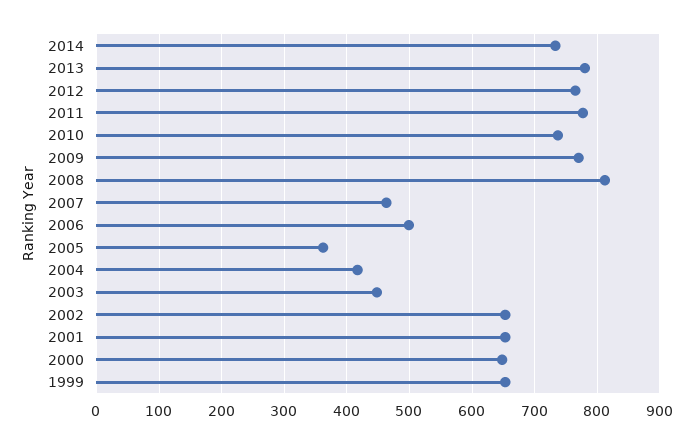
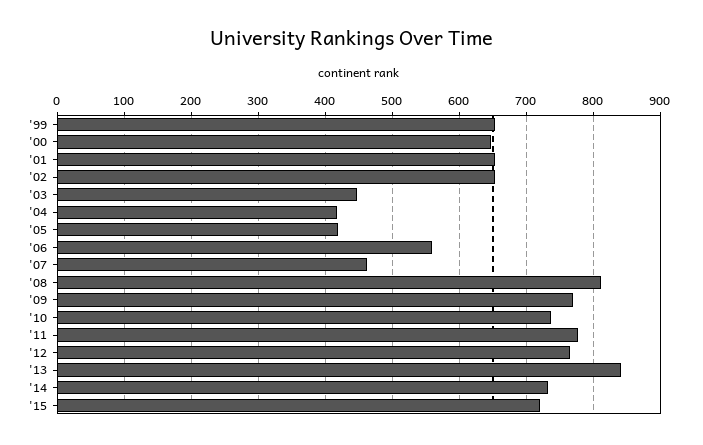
2013: 780 -> 840
2006: 500 -> 560
2005: 360 -> 420
'15: none -> 720

